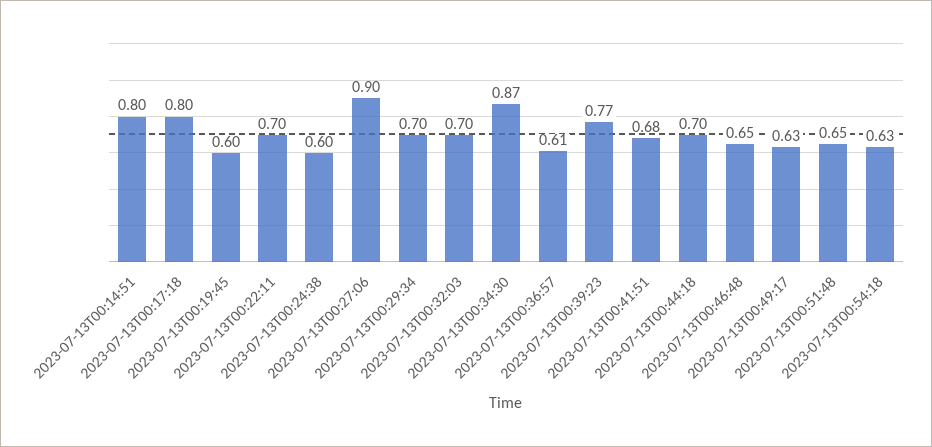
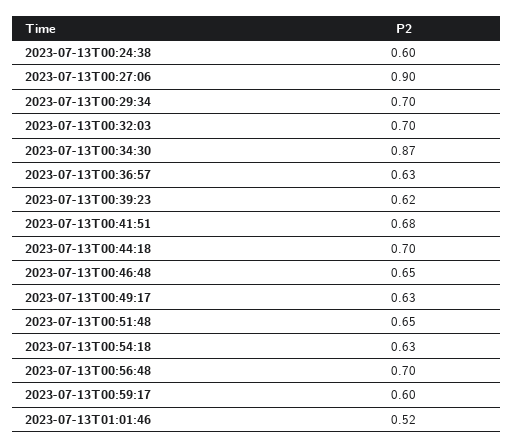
2023-07-13T00:14:51: 0.8 -> none
2023-07-13T00:17:18: 0.8 -> none
2023-07-13T00:19:45: 0.6 -> none
2023-07-13T00:22:11: 0.7 -> none
2023-07-13T00:36:57: 0.61 -> 0.63
2023-07-13T00:39:23: 0.77 -> 0.62
2023-07-13T00:56:48: none -> 0.7
2023-07-13T00:59:17: none -> 0.6
2023-07-13T01:01:46: none -> 0.52

